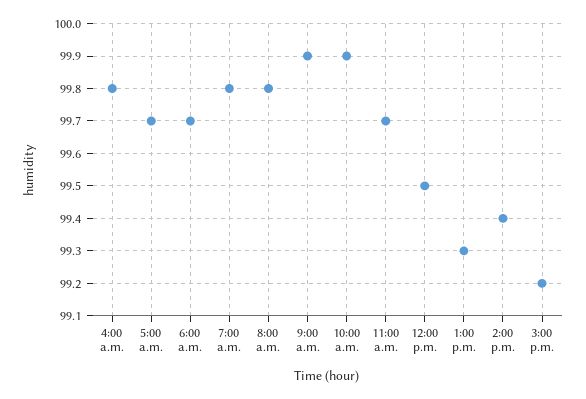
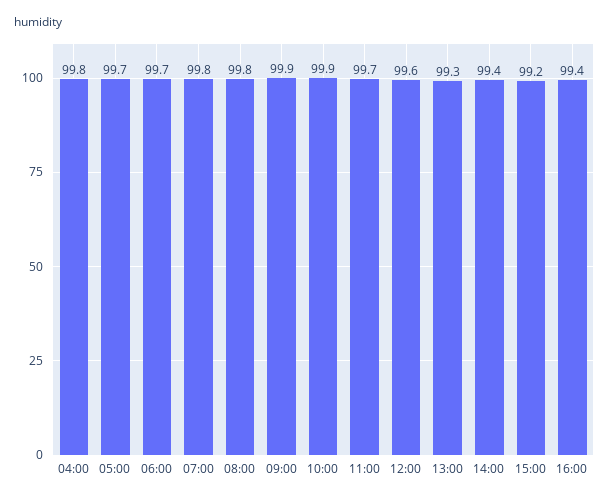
12:00 p.m.: 99.5 -> 99.6
16:00: none -> 99.4

